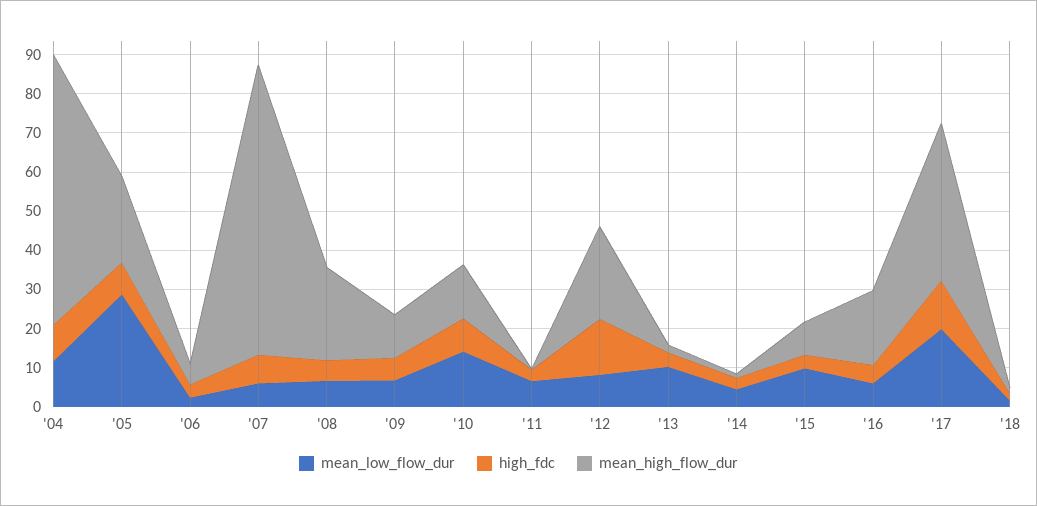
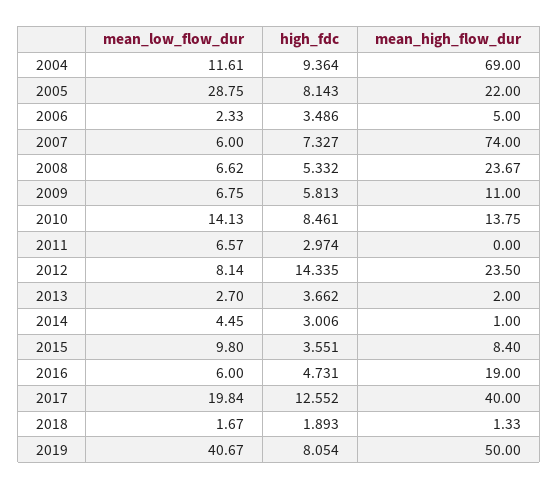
mean_low_flow_dur, '13: 10 -> 2.7
mean_low_flow_dur, 2019: none -> 40.67
high_fdc, 2019: none -> 8.054
mean_high_flow_dur, 2019: none -> 50

